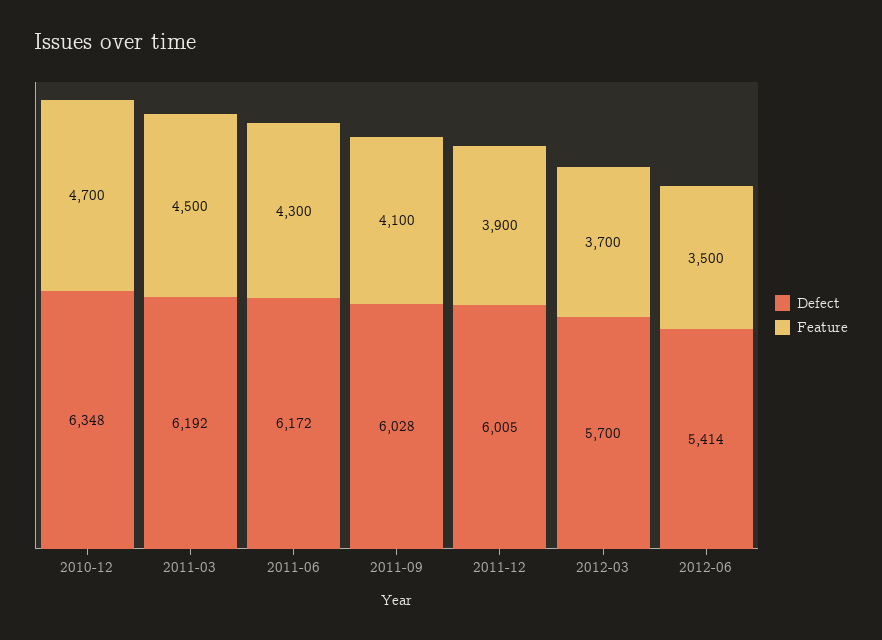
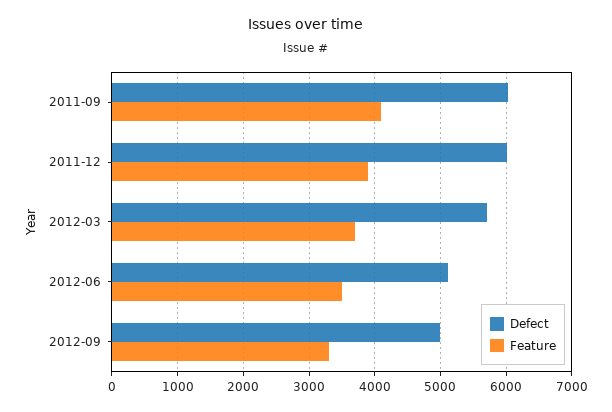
Defect, 2010-12: 6348 -> none
Feature, 2010-12: 4700 -> none
Defect, 2011-03: 6192 -> none
Feature, 2011-03: 4500 -> none
Defect, 2011-06: 6172 -> none
Feature, 2011-06: 4300 -> none
Defect, 2012-06: 5414 -> 5100
Defect, 2012-09: none -> 5000
Feature, 2012-09: none -> 3300

